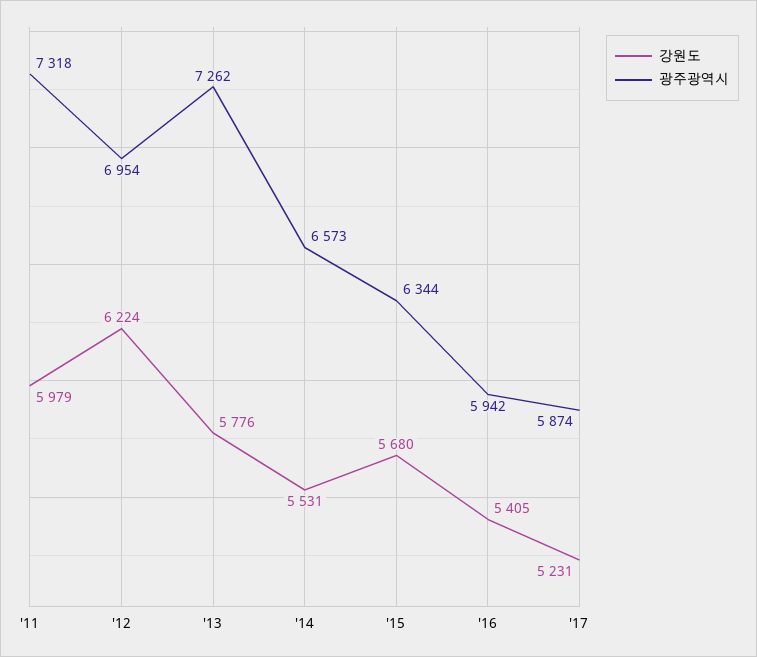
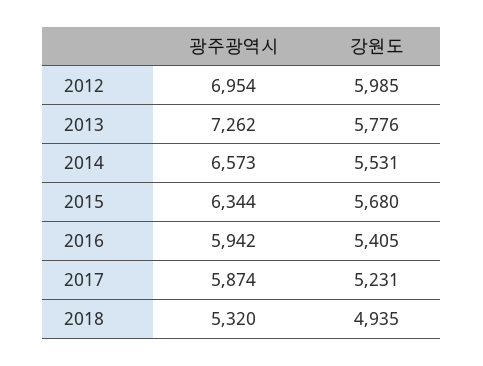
강원도, '11: 5979 -> none
광주광역시, '11: 7318 -> none
강원도, '12: 6224 -> 5985
광주광역시, 2018: none -> 5320
강원도, 2018: none -> 4935

